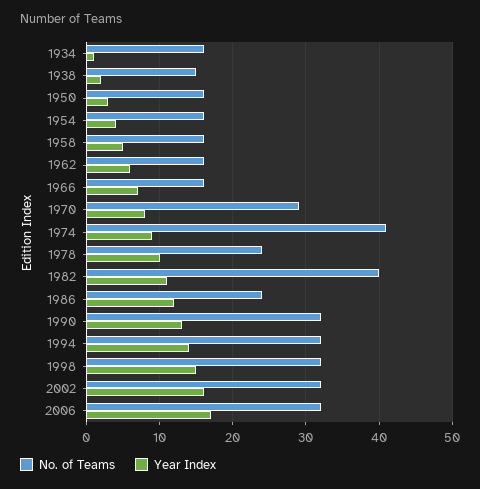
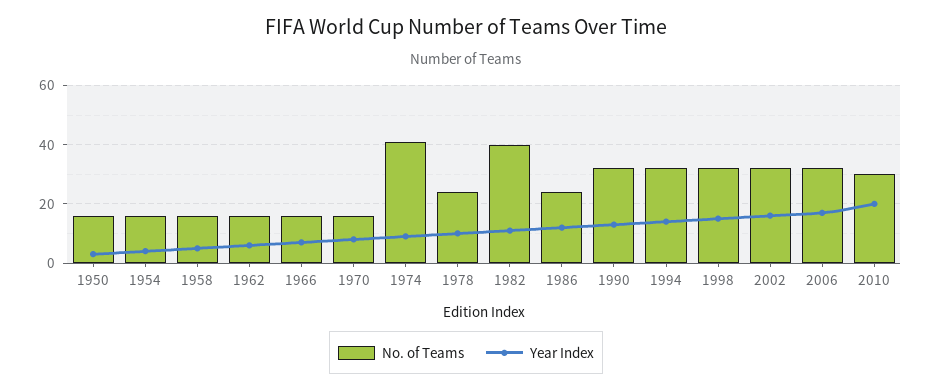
No. of Teams, 1934: 16 -> none
Year Index, 1934: 1 -> none
No. of Teams, 1938: 15 -> none
Year Index, 1938: 2 -> none
No. of Teams, 1970: 29 -> 15
No. of Teams, 2010: none -> 30
Year Index, 2010: none -> 20

